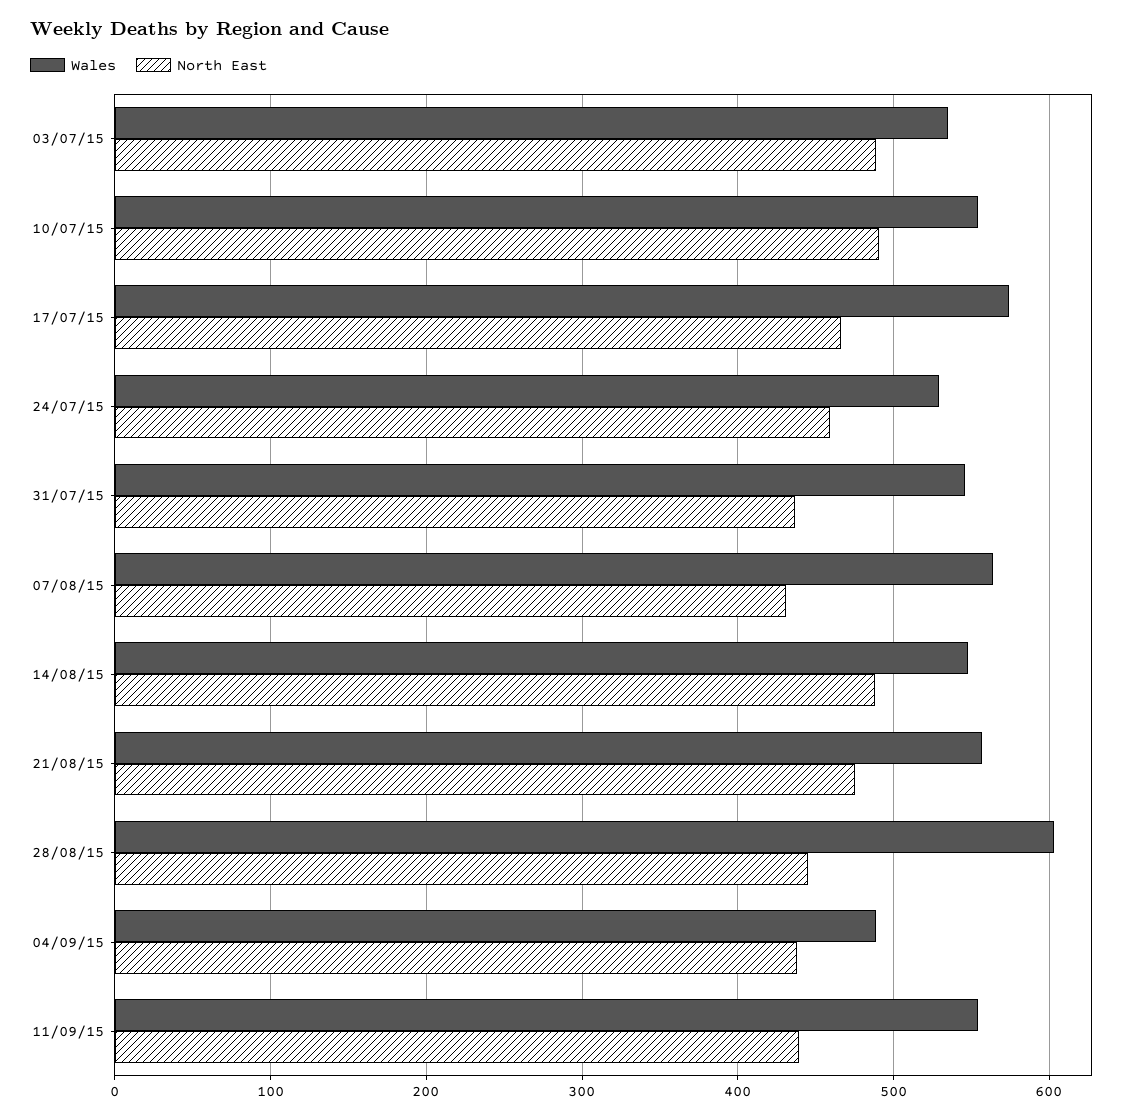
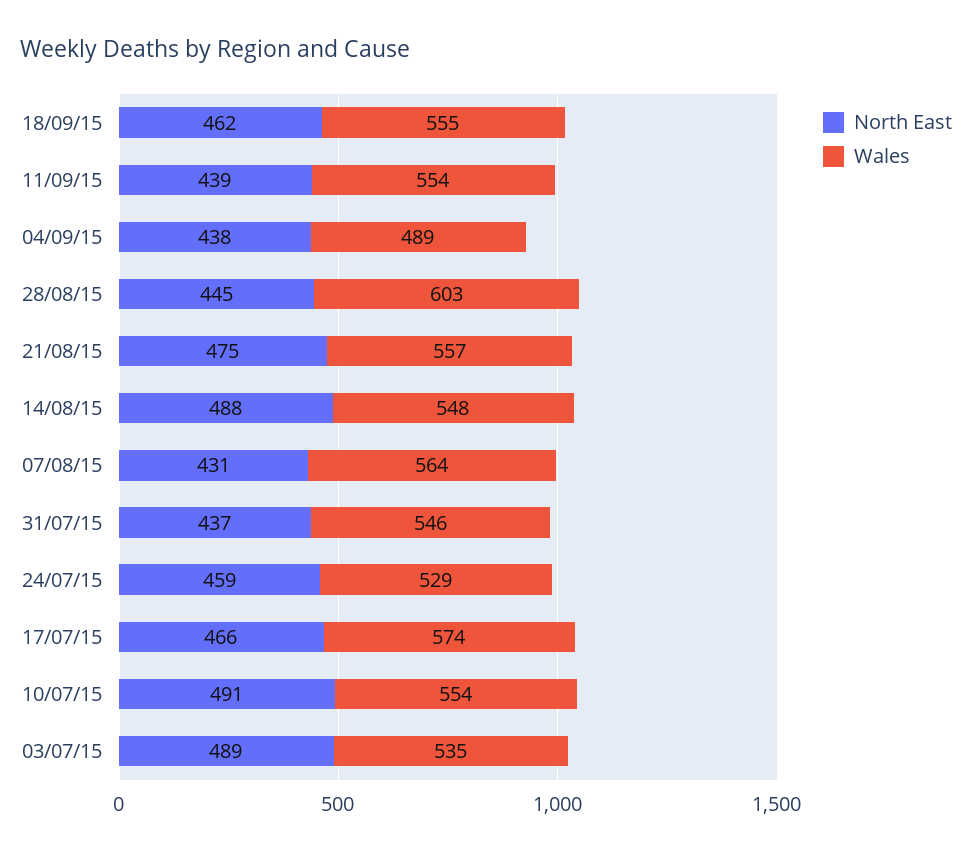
North East, 18/09/15: none -> 462
Wales, 18/09/15: none -> 555

